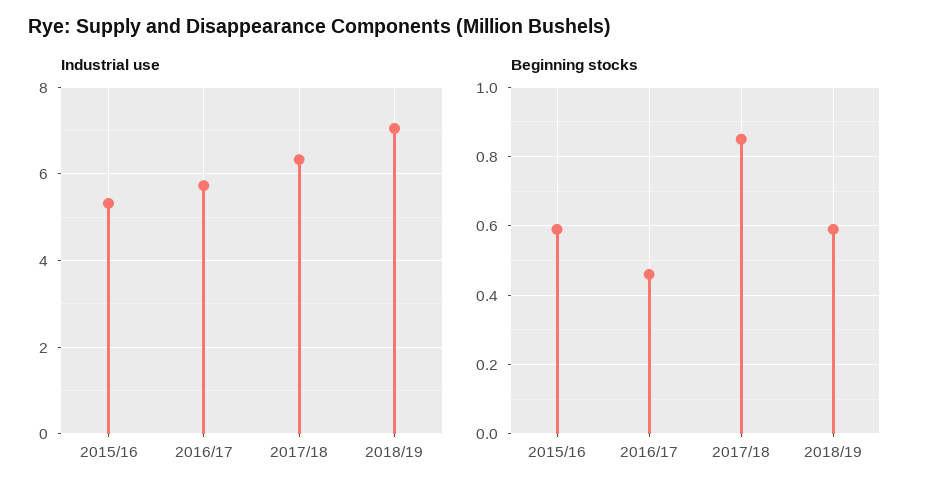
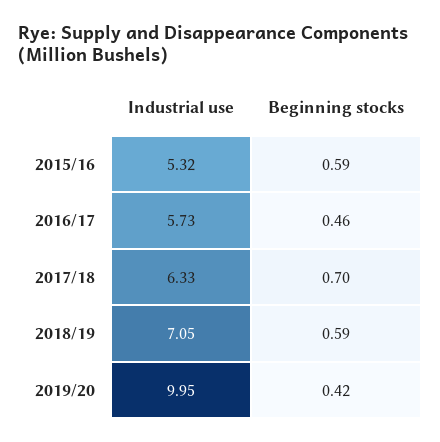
Beginning stocks, 2017/18: 0.85 -> 0.7
Industrial use, 2019/20: none -> 9.95
Beginning stocks, 2019/20: none -> 0.42

